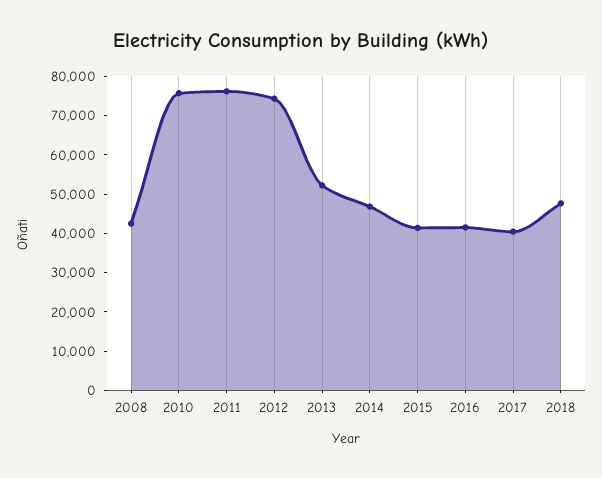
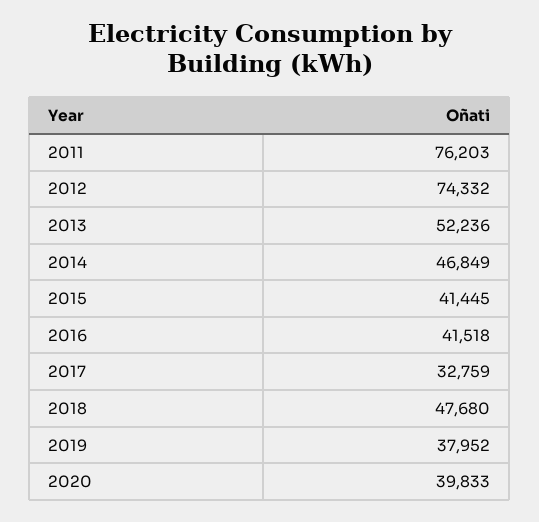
2008: 42500 -> none
2010: 75000 -> none
2017: 40000 -> 32759
2019: none -> 37952
2020: none -> 39833

